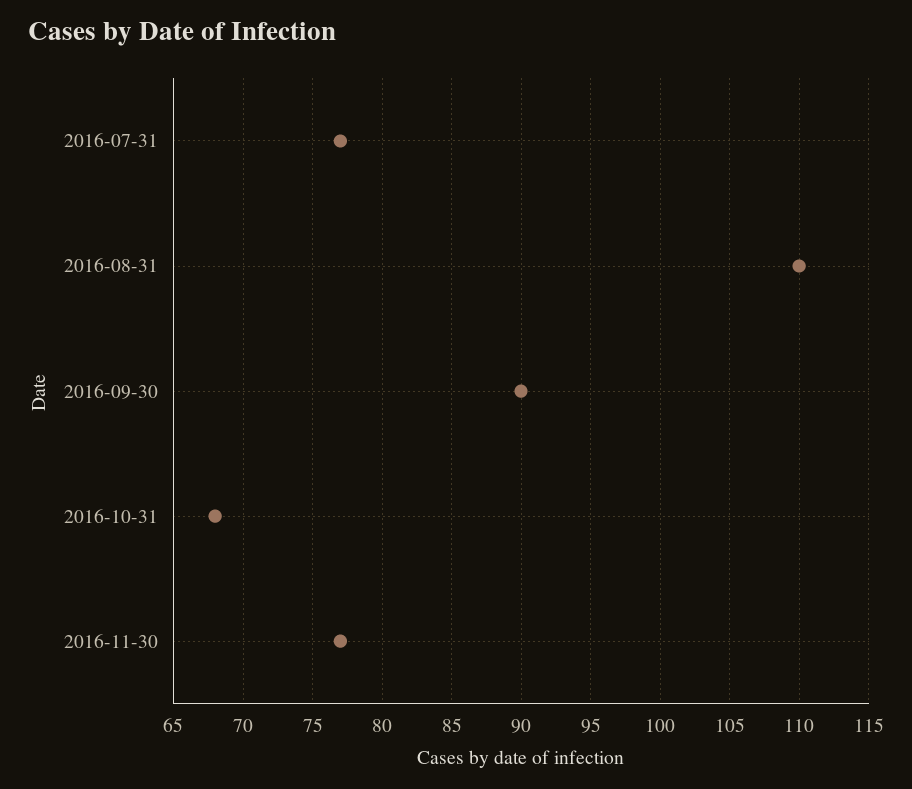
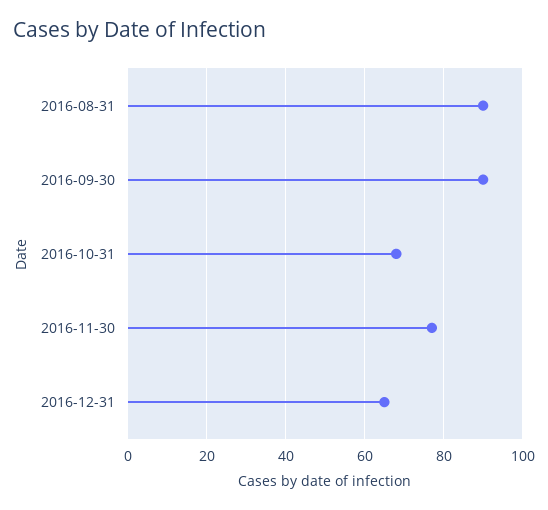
2016-07-31: 77 -> none
2016-08-31: 110 -> 90
2016-12-31: none -> 65

